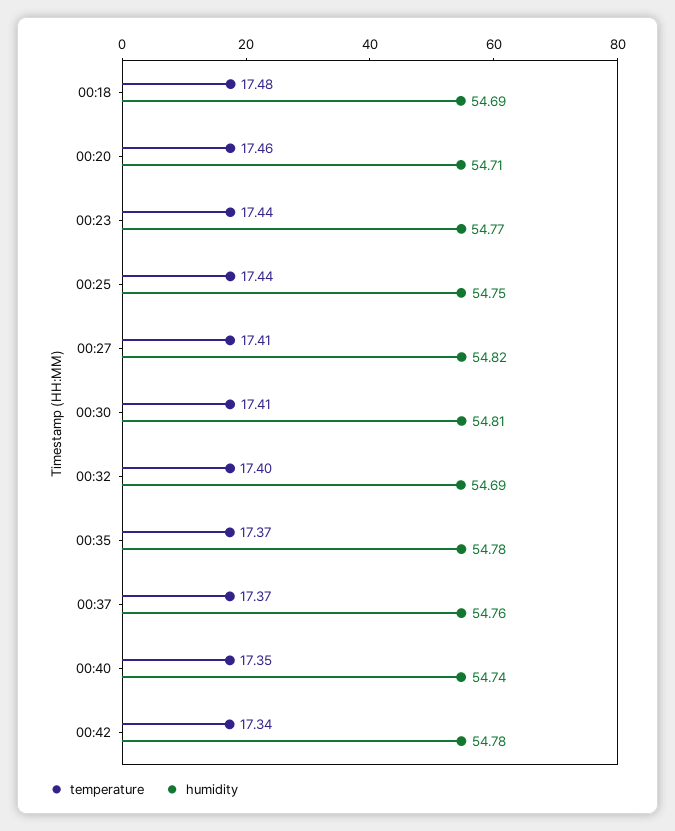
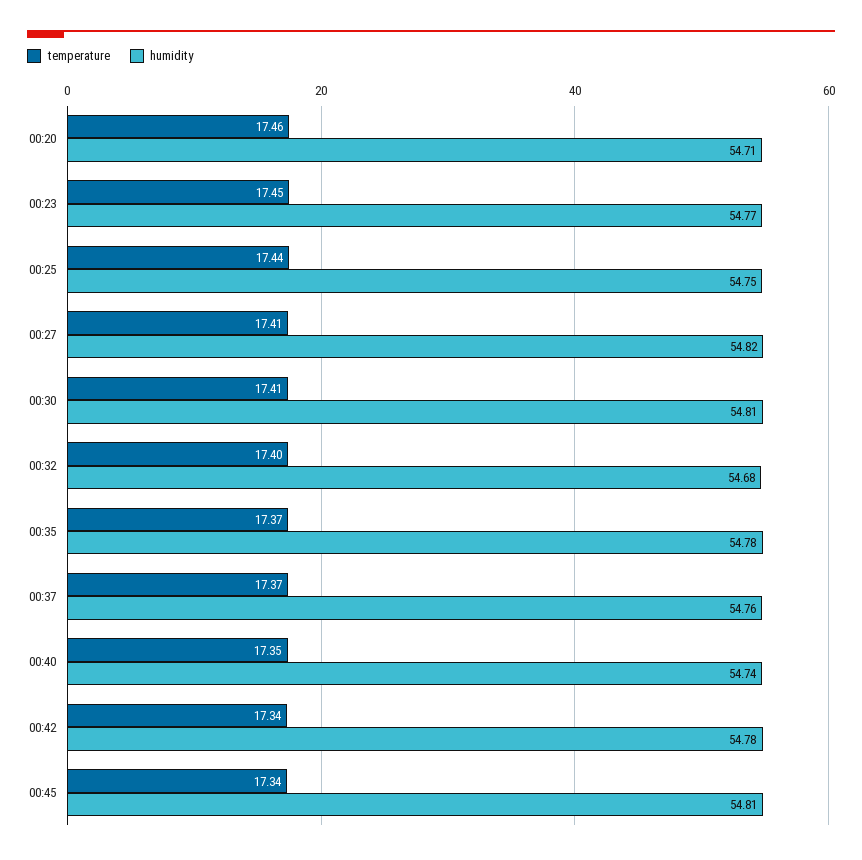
temperature, 00:18: 17.48 -> none
humidity, 00:18: 54.69 -> none
temperature, 00:23: 17.44 -> 17.45
humidity, 00:32: 54.69 -> 54.68
temperature, 00:45: none -> 17.34
humidity, 00:45: none -> 54.81

